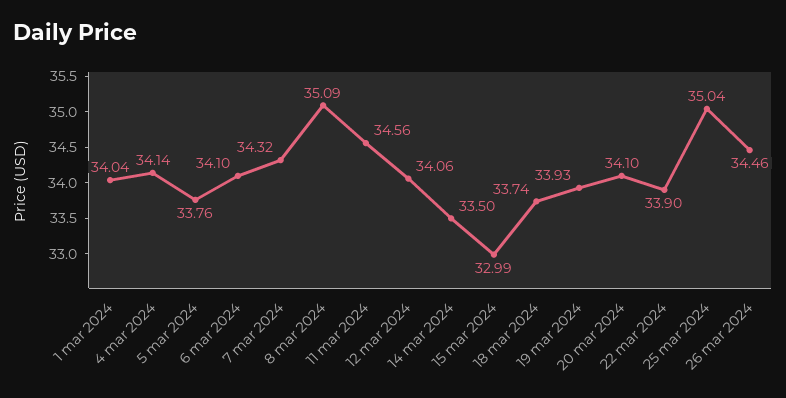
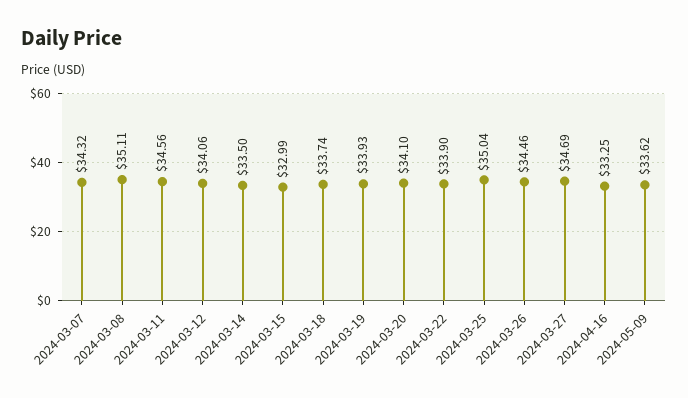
1 mar 2024: 34.04 -> none
4 mar 2024: 34.14 -> none
5 mar 2024: 33.76 -> none
6 mar 2024: 34.1 -> none
8 mar 2024: 35.09 -> 35.11
2024-03-27: none -> 34.69
2024-04-16: none -> 33.25
2024-05-09: none -> 33.62

